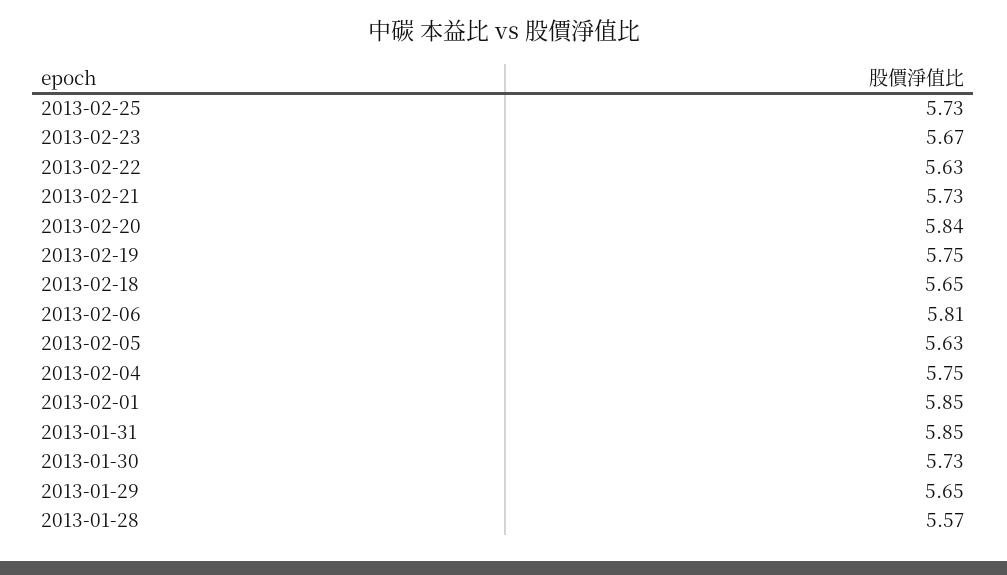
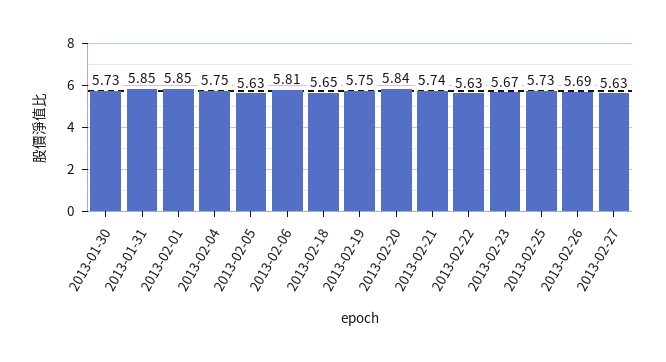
2013-02-21: 5.73 -> 5.74
2013-01-29: 5.65 -> none
2013-01-28: 5.57 -> none
2013-02-26: none -> 5.69
2013-02-27: none -> 5.63

